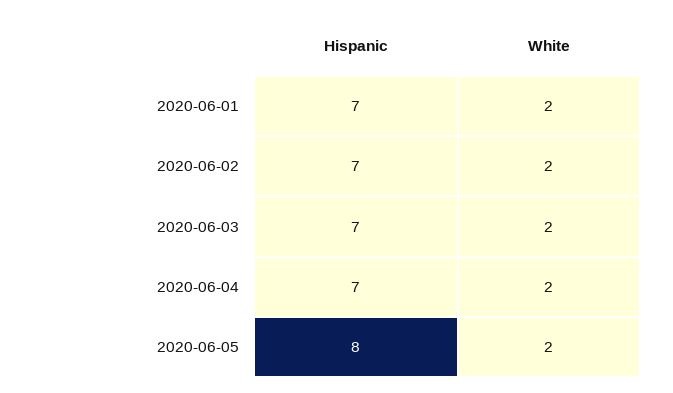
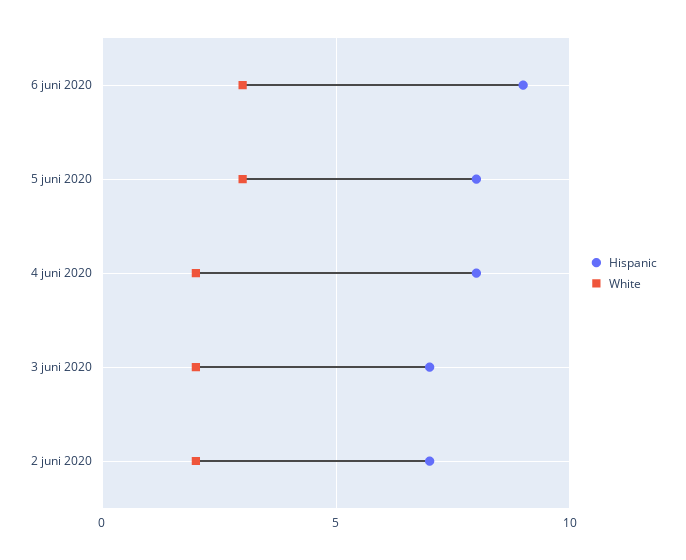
Hispanic, 2020-06-01: 7 -> none
White, 2020-06-01: 2 -> none
Hispanic, 2020-06-04: 7 -> 8
White, 2020-06-05: 2 -> 3
Hispanic, 6 juni 2020: none -> 9
White, 6 juni 2020: none -> 3

